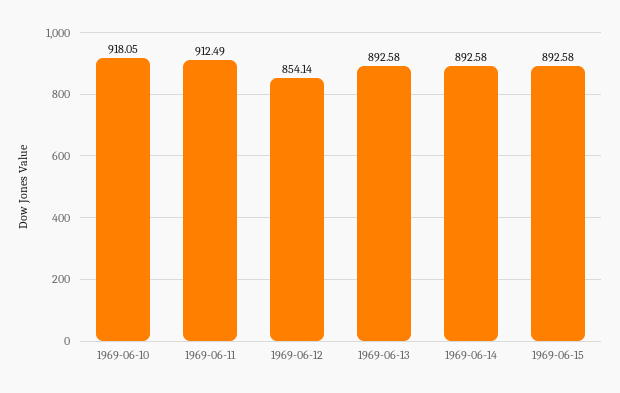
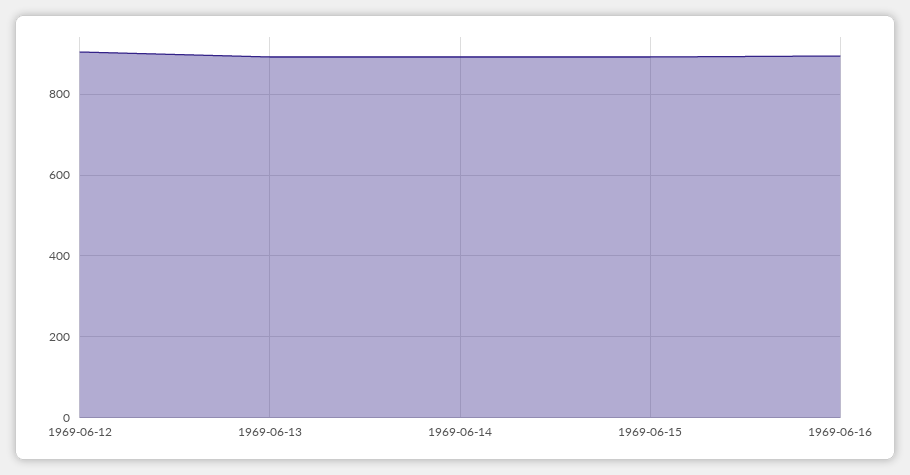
1969-06-10: 918.05 -> none
1969-06-11: 912.49 -> none
1969-06-12: 854.14 -> 900
1969-06-16: none -> 900

